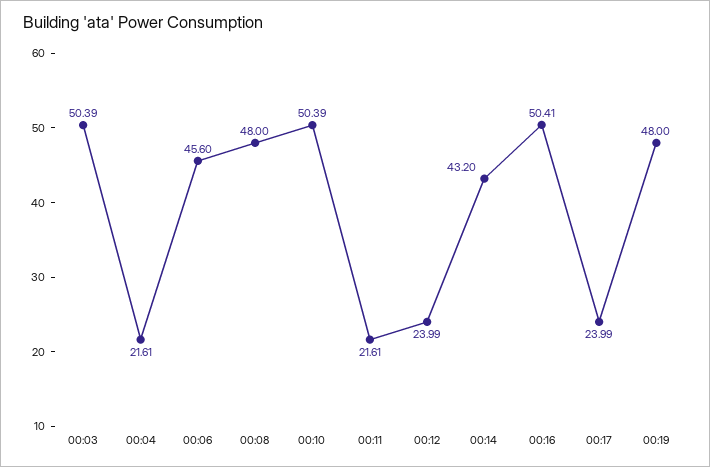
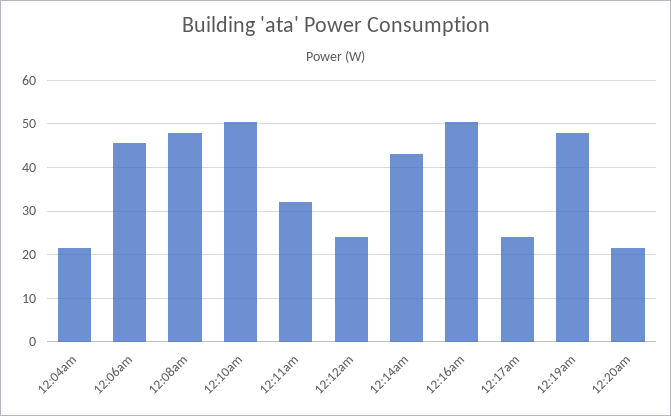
00:03: 50.39 -> none
00:11: 21.61 -> 32
12:20am: none -> 22

